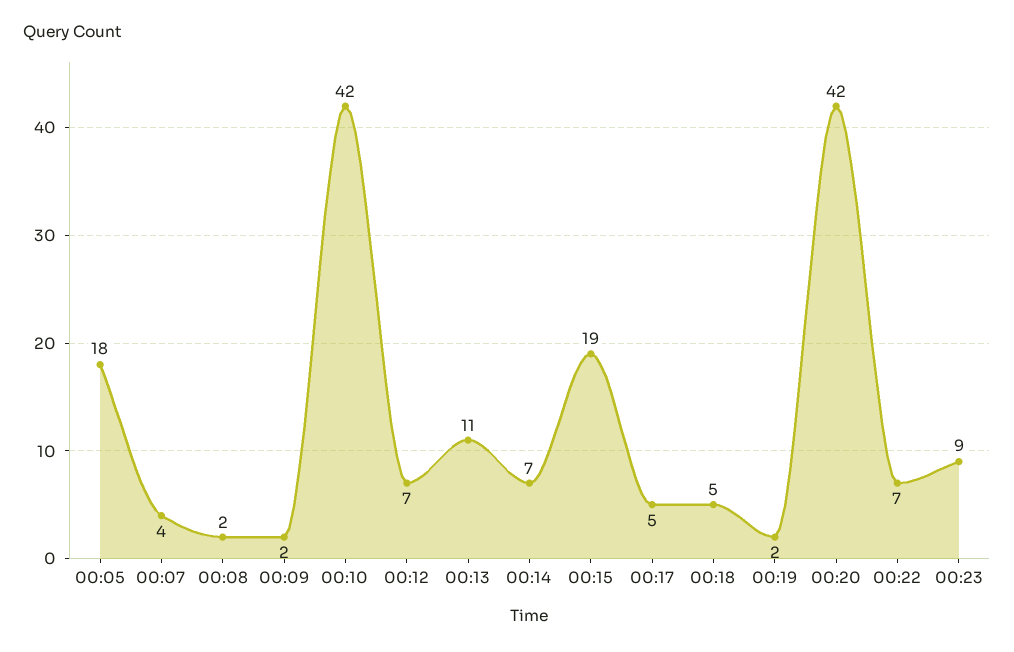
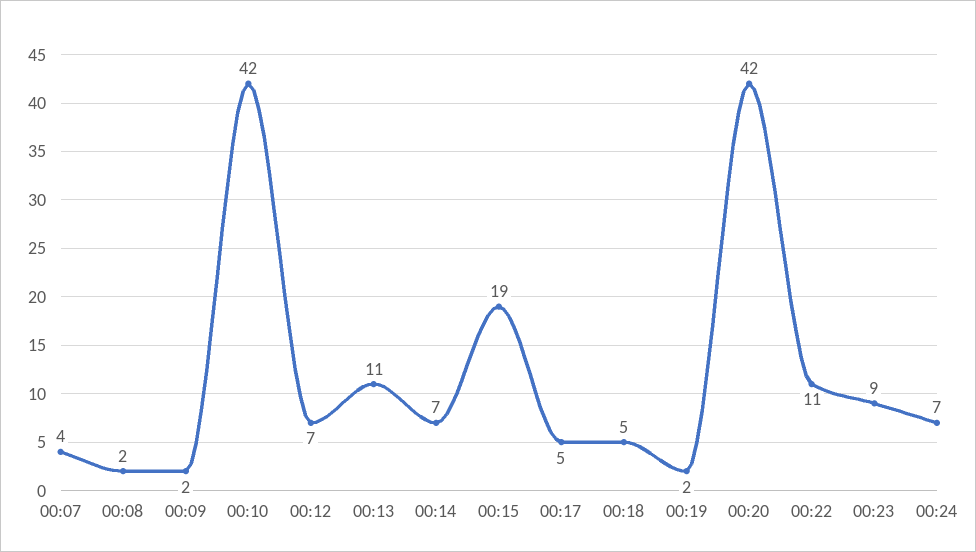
00:05: 18 -> none
00:22: 7 -> 11
00:24: none -> 7

